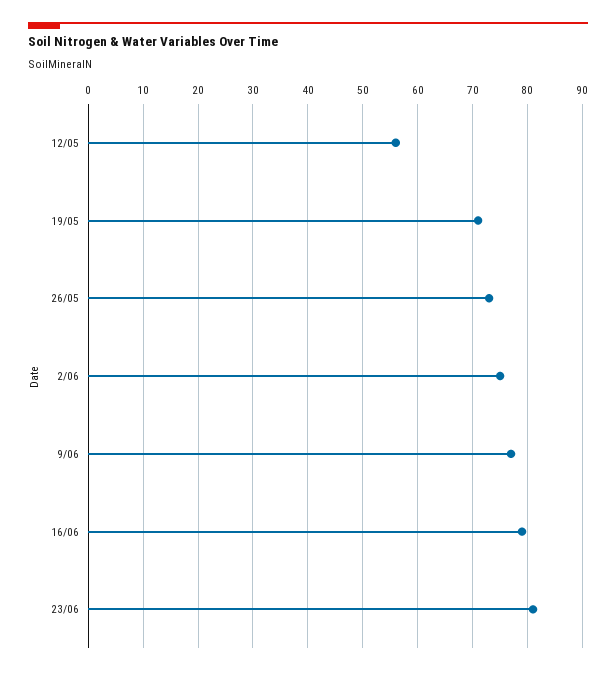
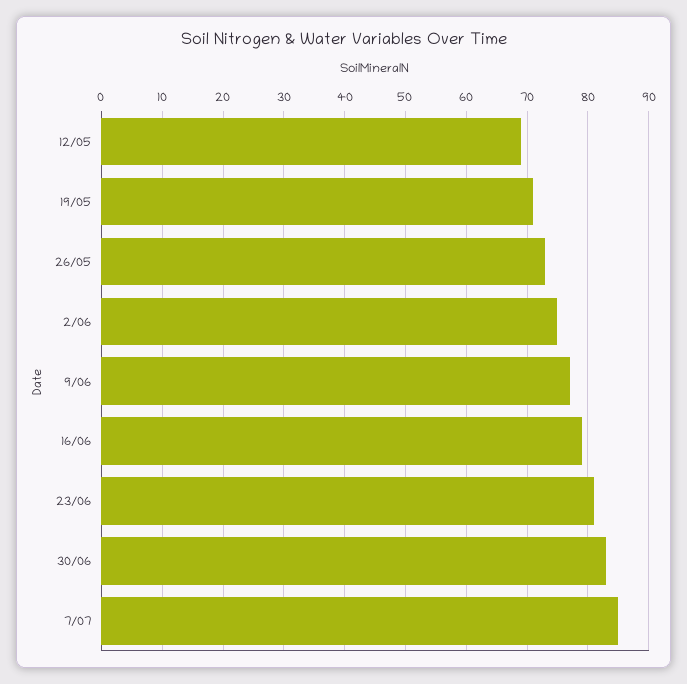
12/05: 55 -> 69
30/06: none -> 83
7/07: none -> 85

